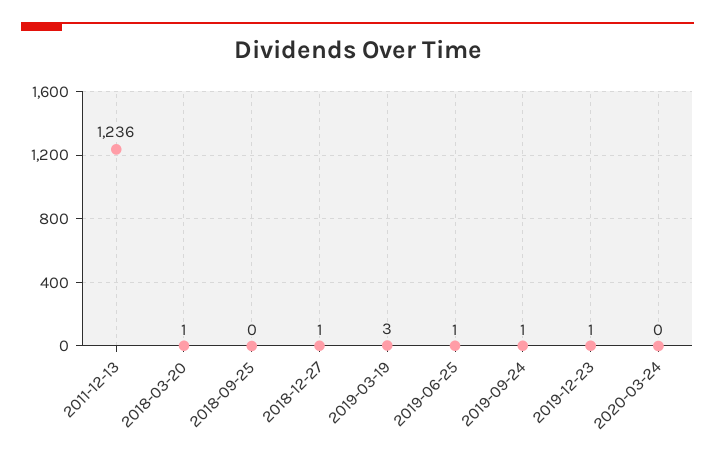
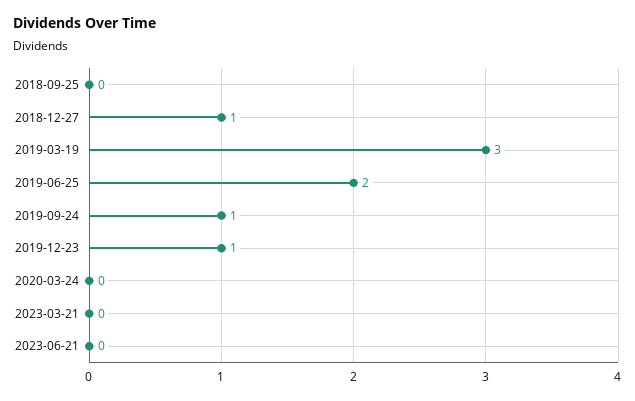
2011-12-13: 1236 -> none
2018-03-20: 1 -> none
2019-06-25: 1 -> 2
2023-03-21: none -> 0
2023-06-21: none -> 0

